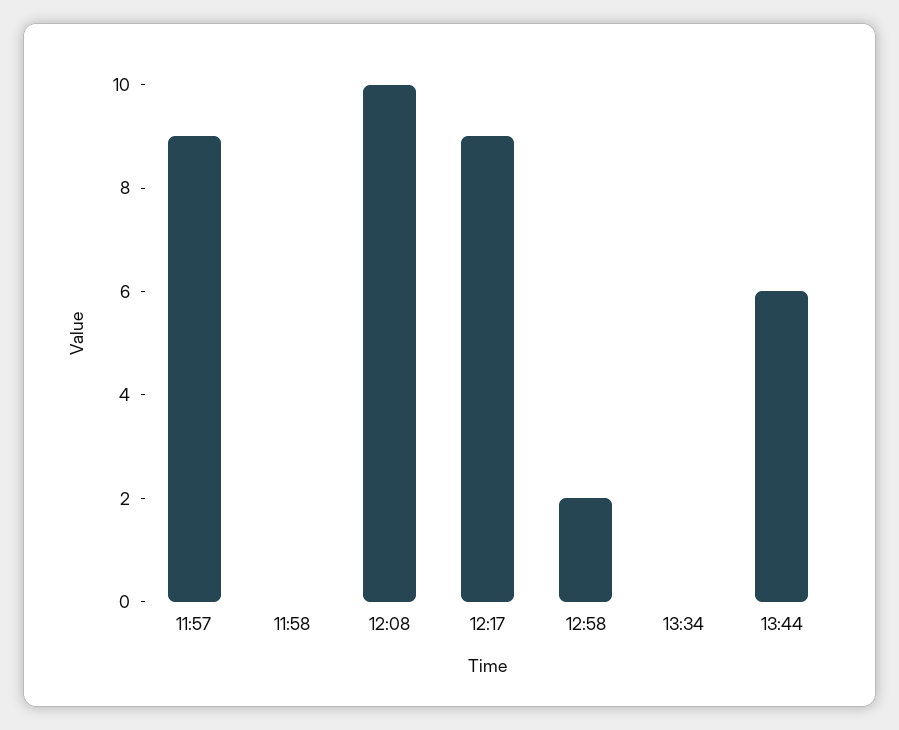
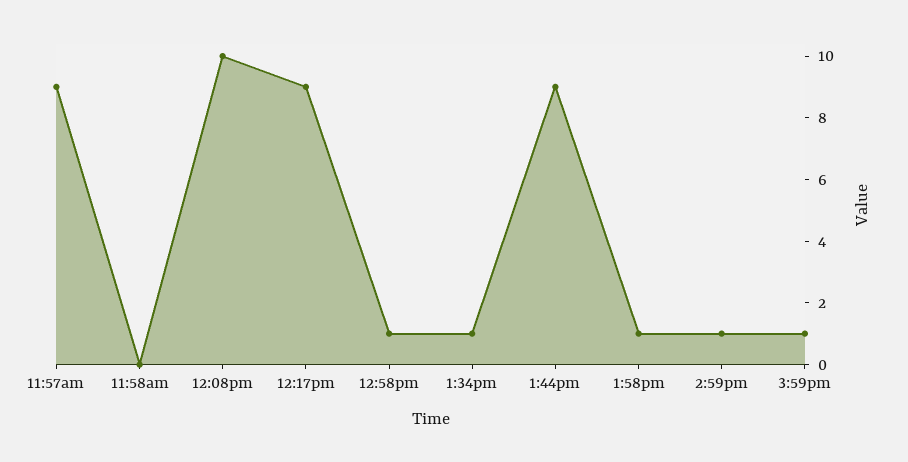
12:58: 2 -> 1
13:34: 0 -> 1
13:44: 6 -> 9
1:58pm: none -> 1
2:59pm: none -> 1
3:59pm: none -> 1

